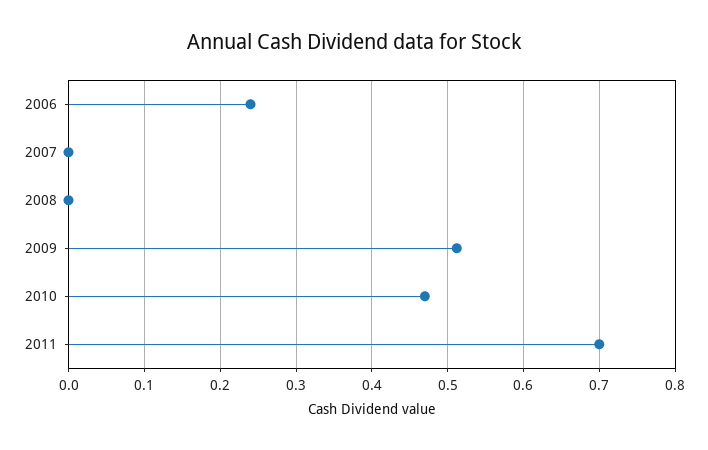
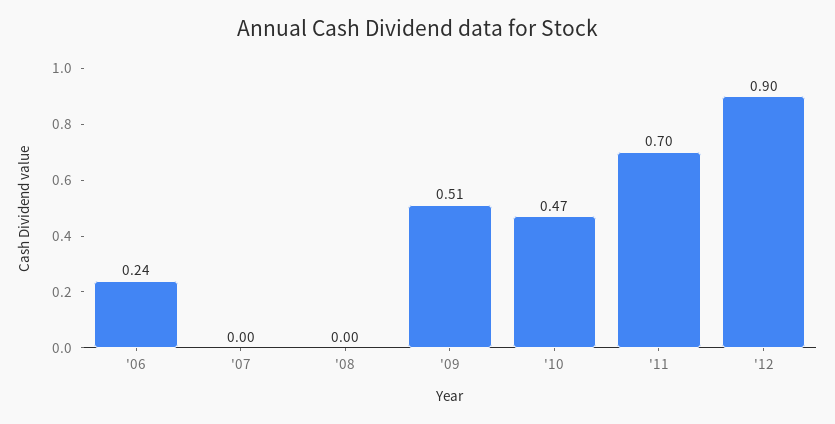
'12: none -> 0.9

